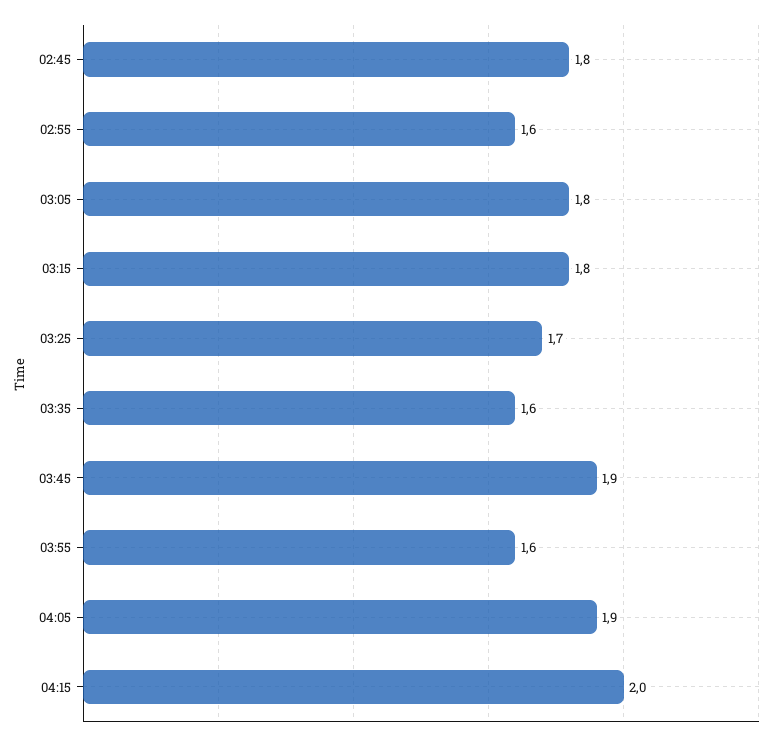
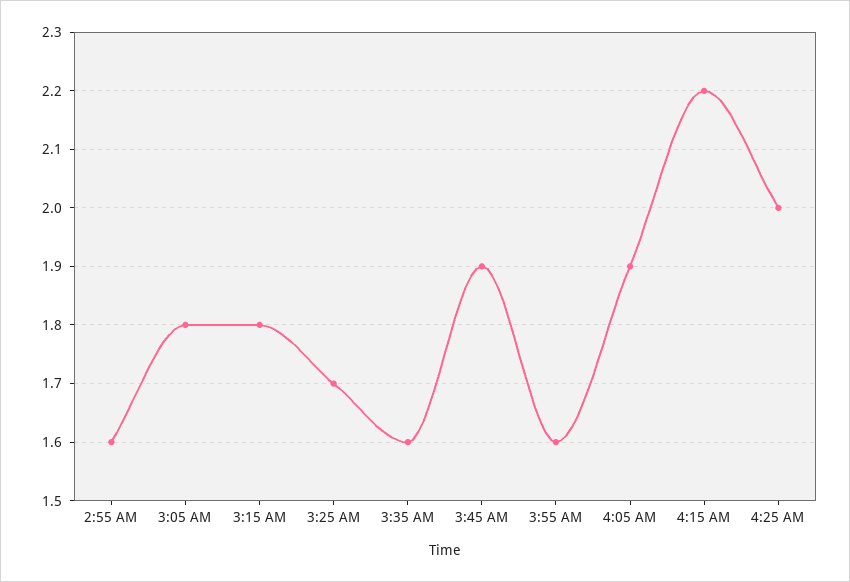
02:45: 1.8 -> none
04:15: 2 -> 2.2
4:25 AM: none -> 2

